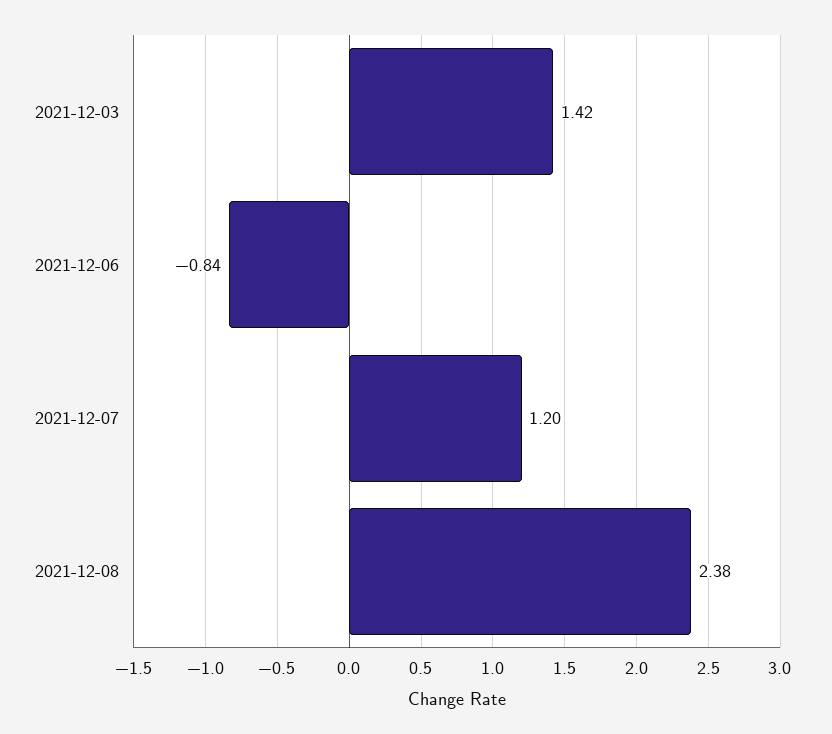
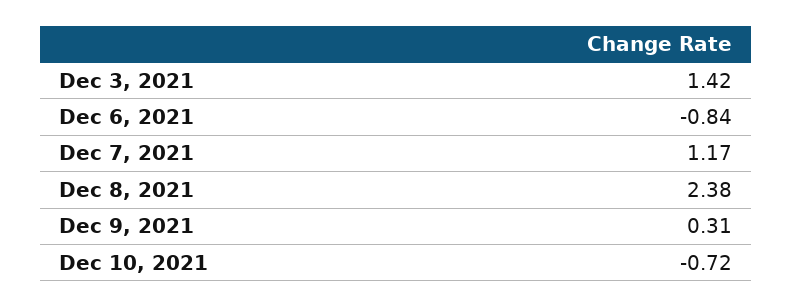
2021-12-07: 1.2 -> 1.17
Dec 9, 2021: none -> 0.31
Dec 10, 2021: none -> -0.72

